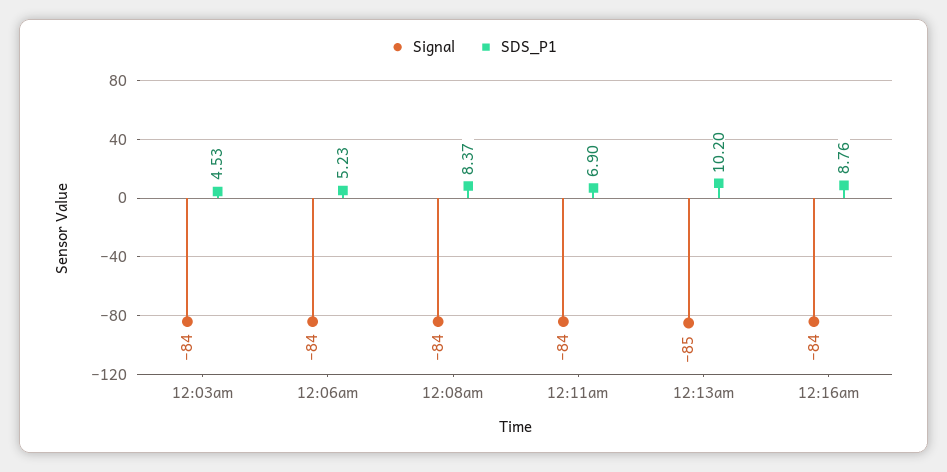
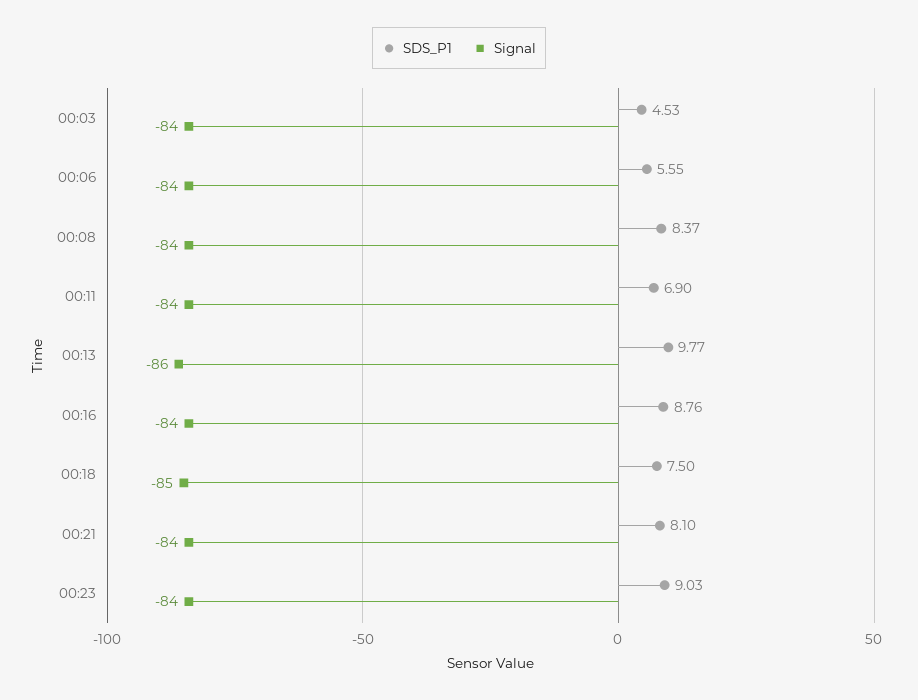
SDS_P1, 12:06am: 5.23 -> 5.55
Signal, 12:13am: -85 -> -86
SDS_P1, 12:13am: 10.2 -> 9.77
SDS_P1, 00:18: none -> 7.5
Signal, 00:18: none -> -85
SDS_P1, 00:21: none -> 8.1
Signal, 00:21: none -> -84
SDS_P1, 00:23: none -> 9.03
Signal, 00:23: none -> -84

